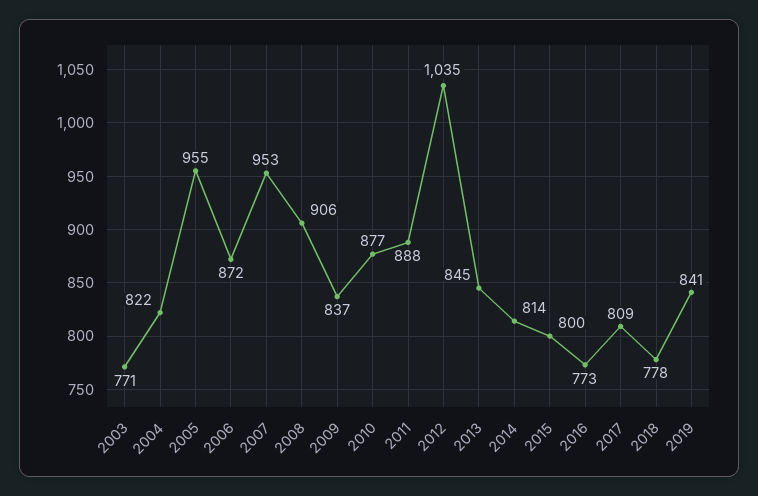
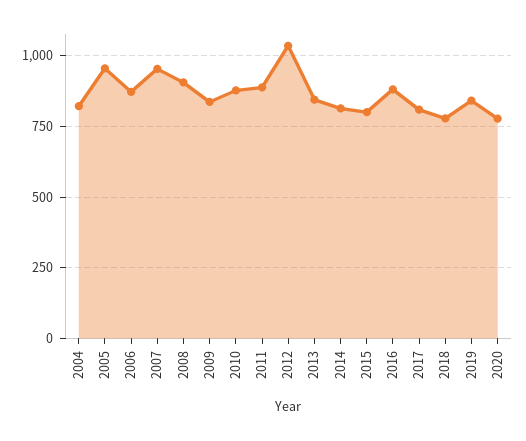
2003: 771 -> none
2016: 773 -> 875
2020: none -> 775

